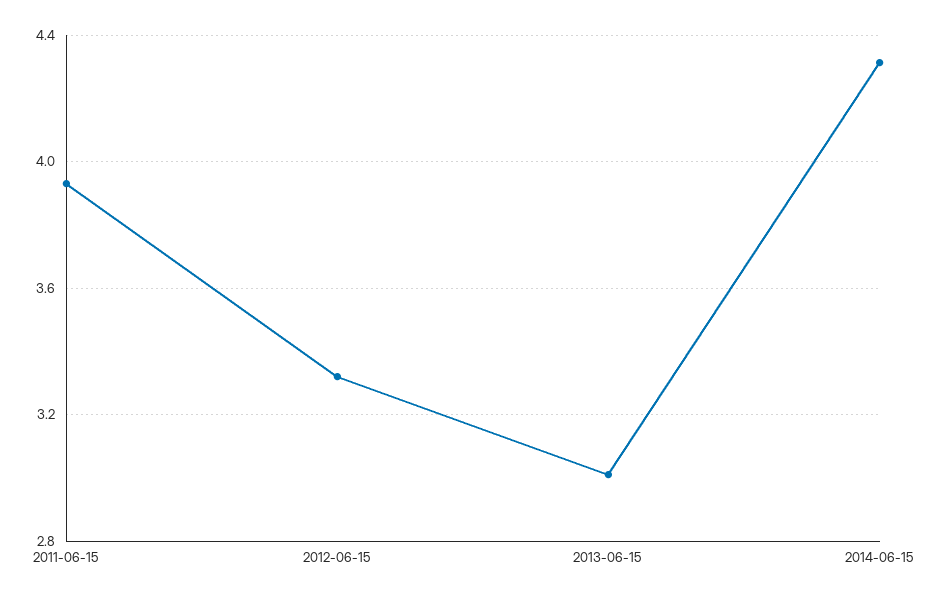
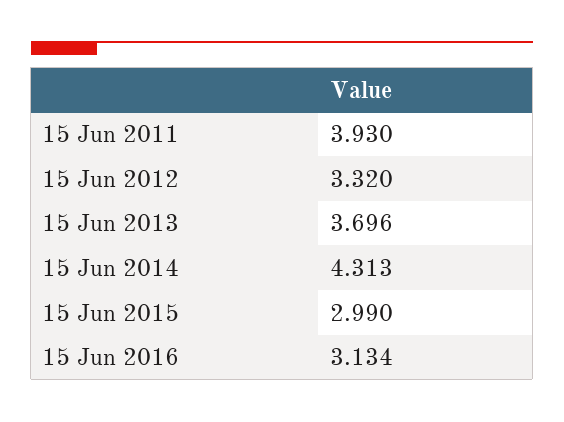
2013-06-15: 3 -> 3.696
15 Jun 2015: none -> 2.99
15 Jun 2016: none -> 3.134

